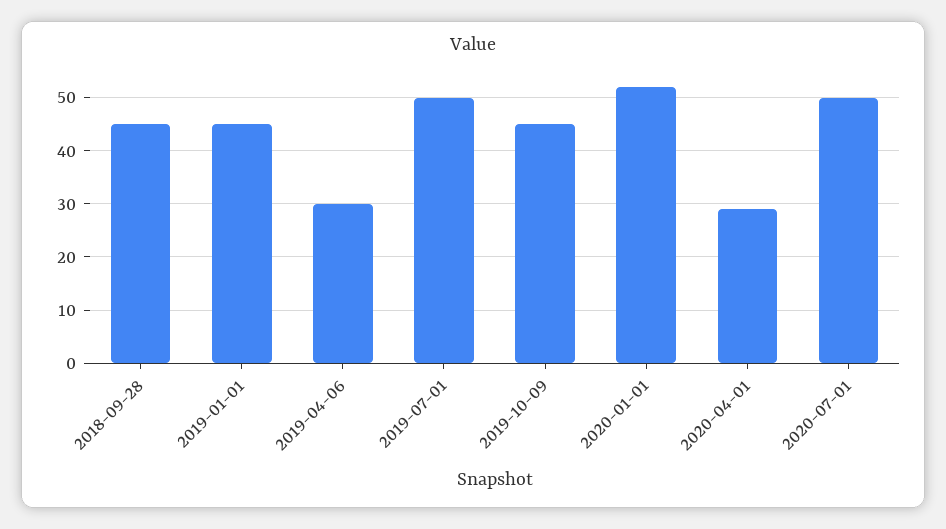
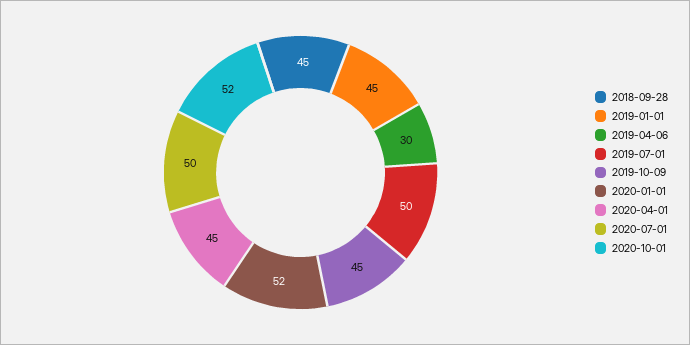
2020-04-01: 30 -> 45
2020-10-01: none -> 52

